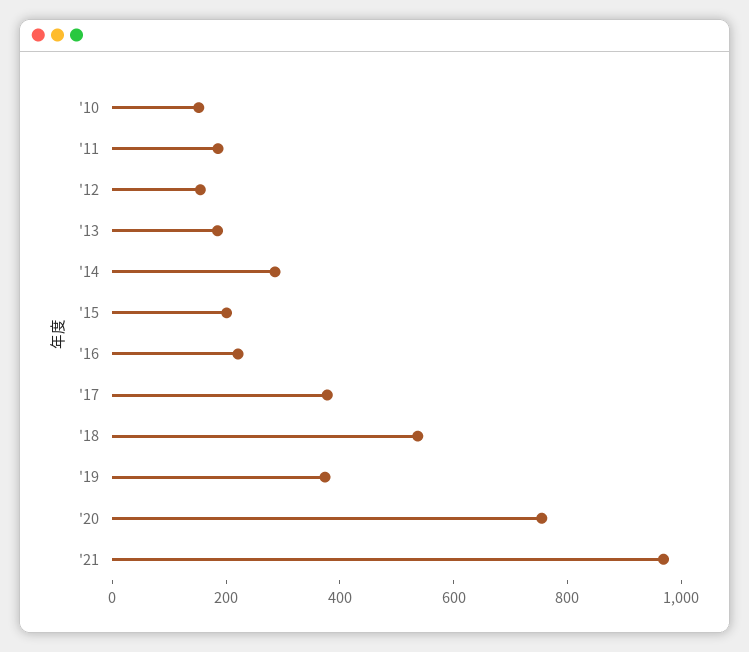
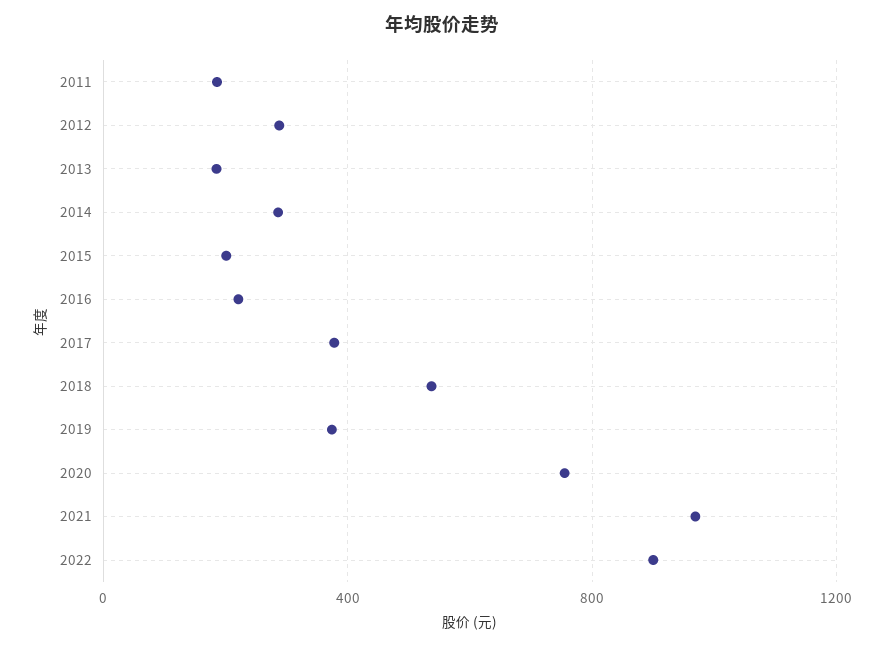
'10: 150 -> none
'12: 150 -> 300
2022: none -> 900

